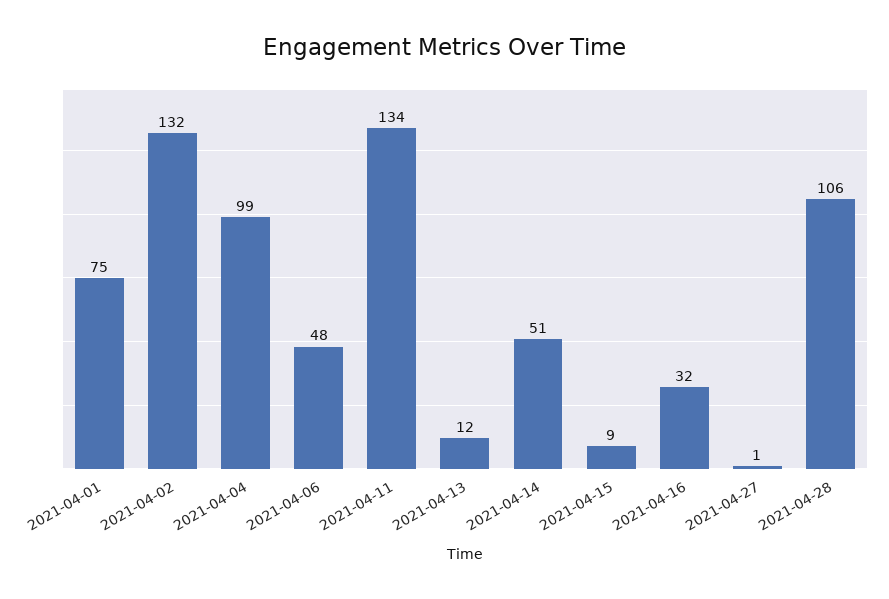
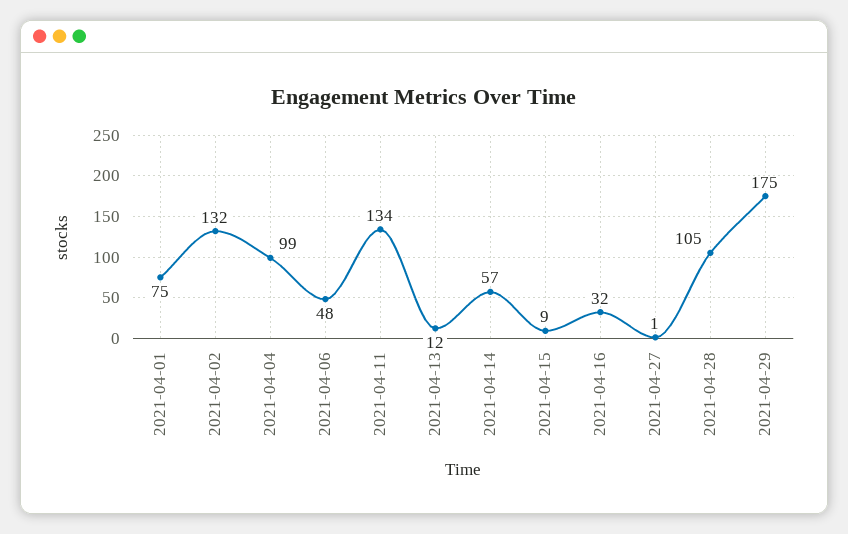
2021-04-14: 51 -> 57
2021-04-28: 106 -> 105
2021-04-29: none -> 175

